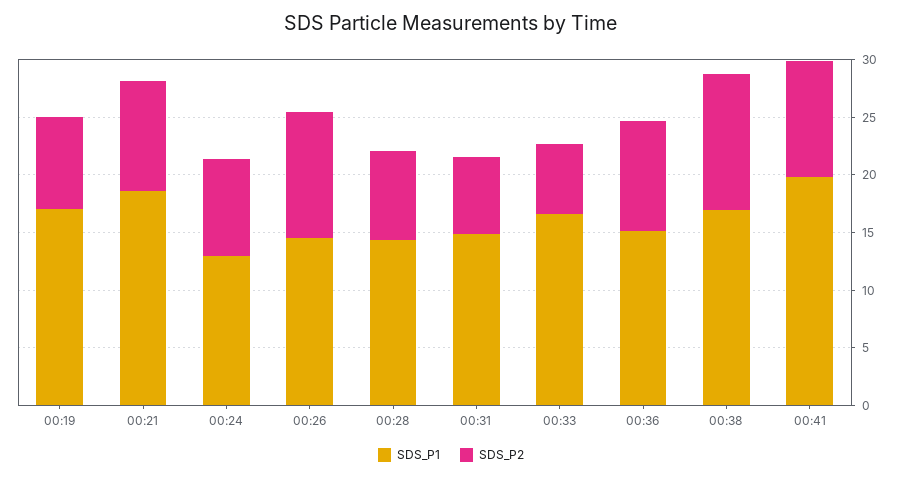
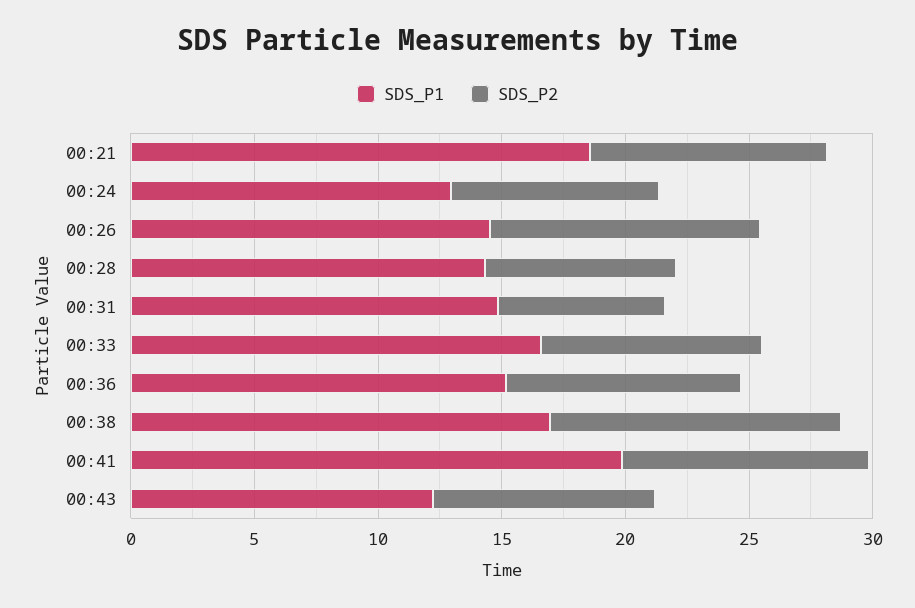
SDS_P1, 00:19: 17 -> none
SDS_P2, 00:19: 8 -> none
SDS_P2, 00:33: 6 -> 9
SDS_P1, 00:43: none -> 12
SDS_P2, 00:43: none -> 9

